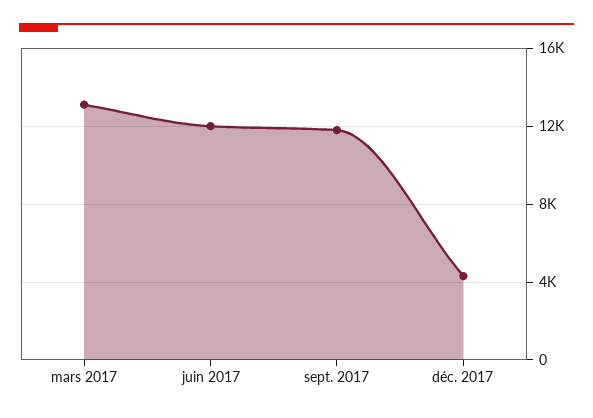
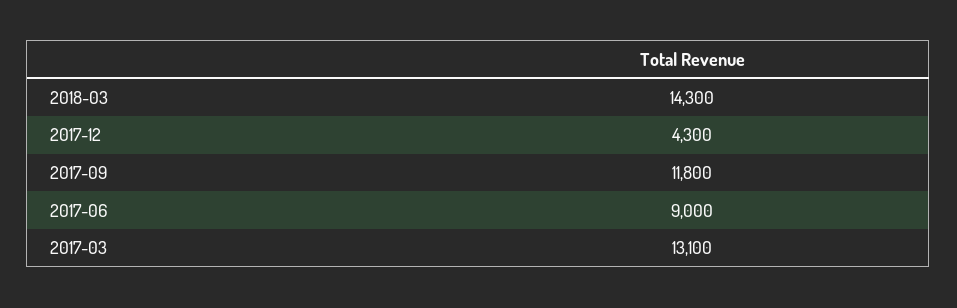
juin 2017: 12000 -> 9000
2018-03: none -> 14300

